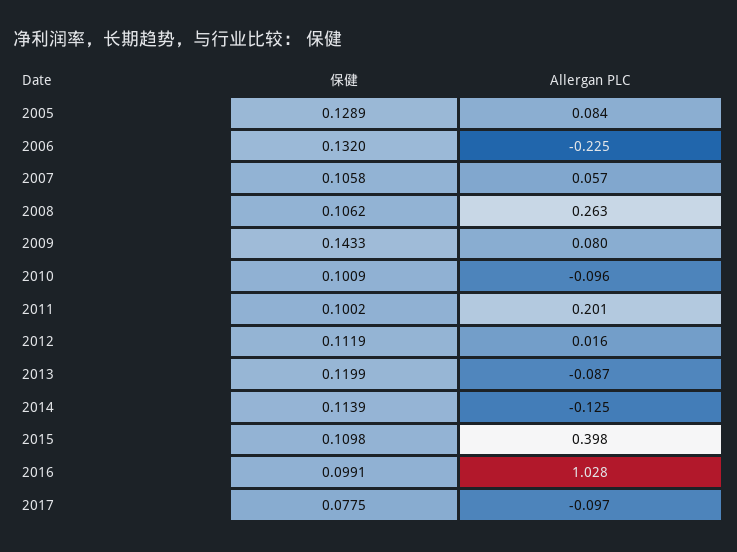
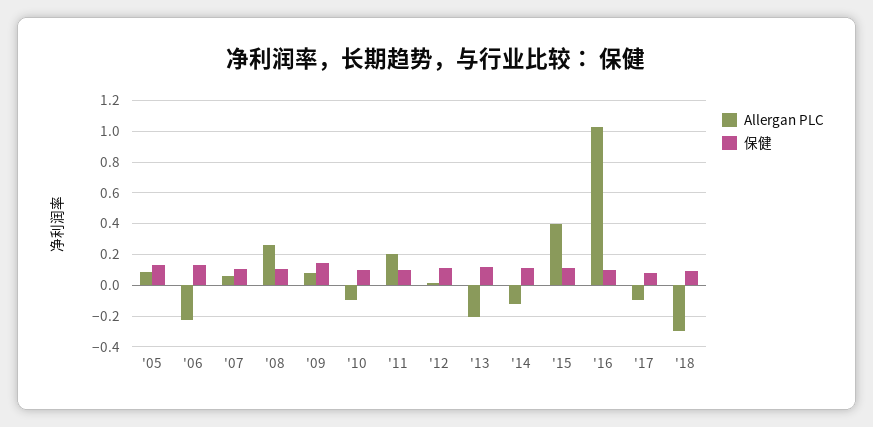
Allergan PLC, 2013: -0.087 -> -0.2
Allergan PLC, '18: none -> -0.3
保健, '18: none -> 0.1

